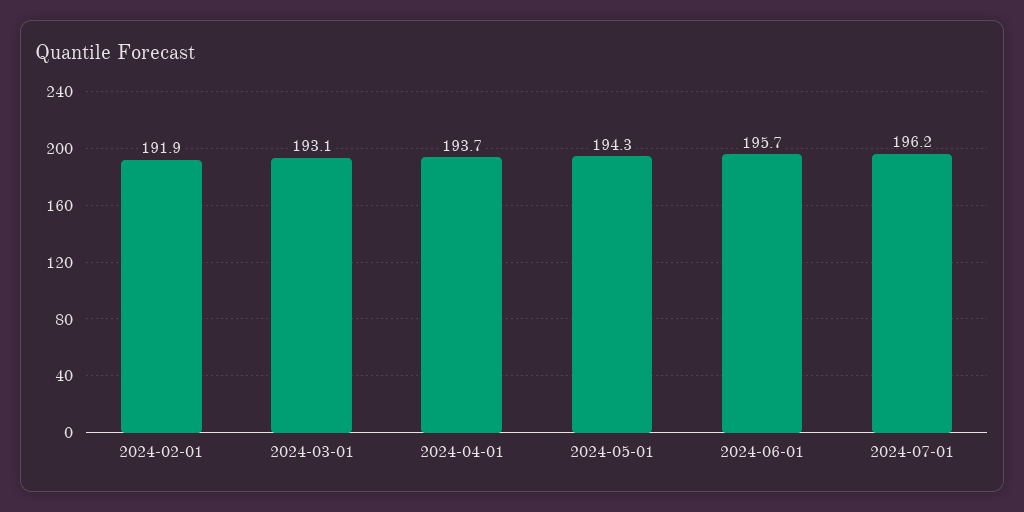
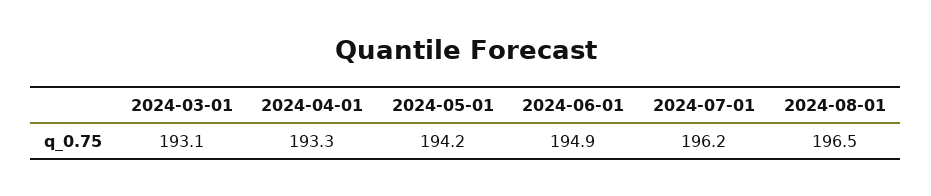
2024-02-01: 191.9 -> none
2024-04-01: 193.7 -> 193.3
2024-05-01: 194.3 -> 194.2
2024-06-01: 195.7 -> 194.9
2024-08-01: none -> 196.5

